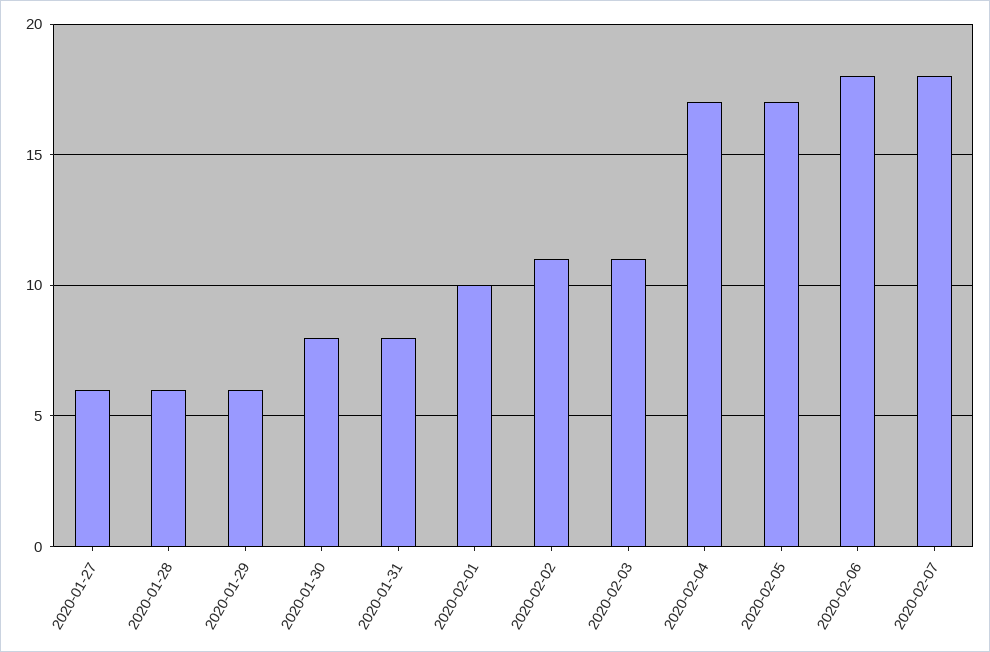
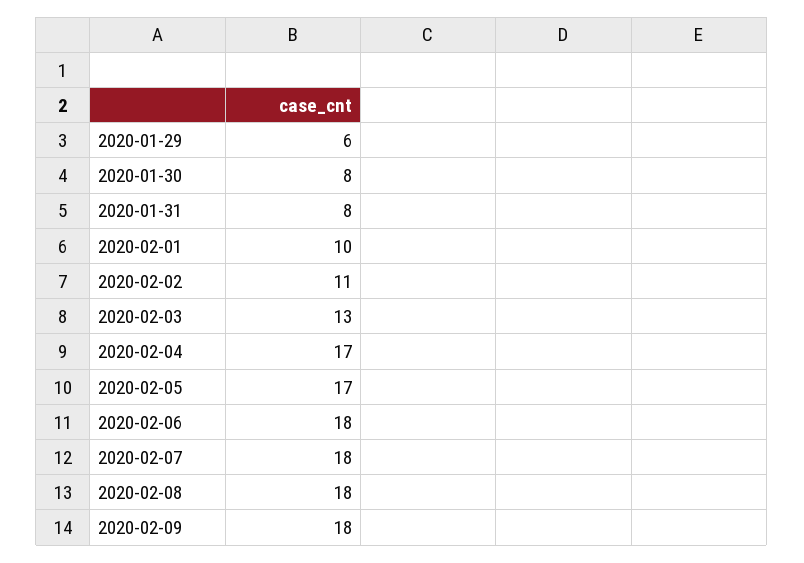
2020-01-27: 6 -> none
2020-01-28: 6 -> none
2020-02-03: 11 -> 13
2020-02-08: none -> 18
2020-02-09: none -> 18

